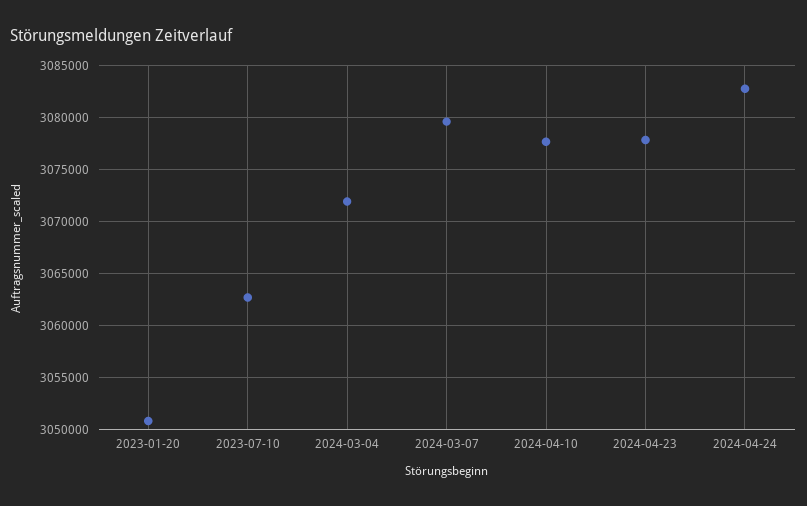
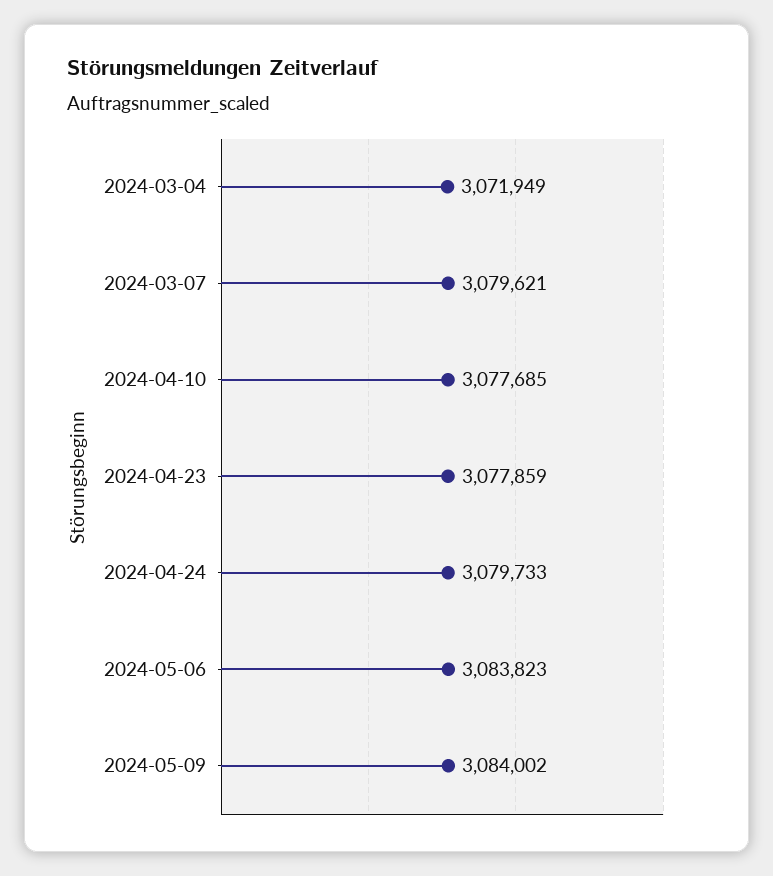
2023-01-20: 3051000 -> none
2023-07-10: 3063000 -> none
2024-04-24: 3083000 -> 3079733
2024-05-06: none -> 3083823
2024-05-09: none -> 3084002

